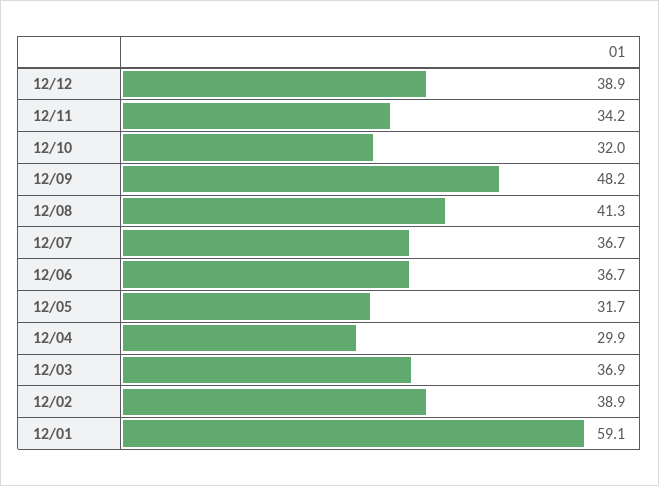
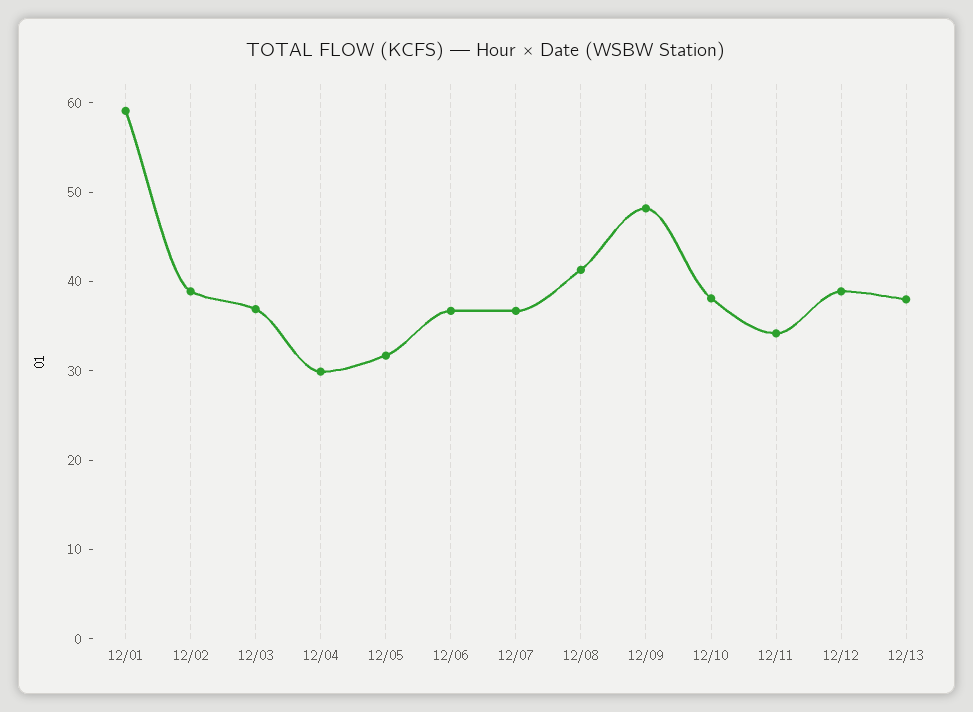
12/10: 32 -> 38
12/13: none -> 38

